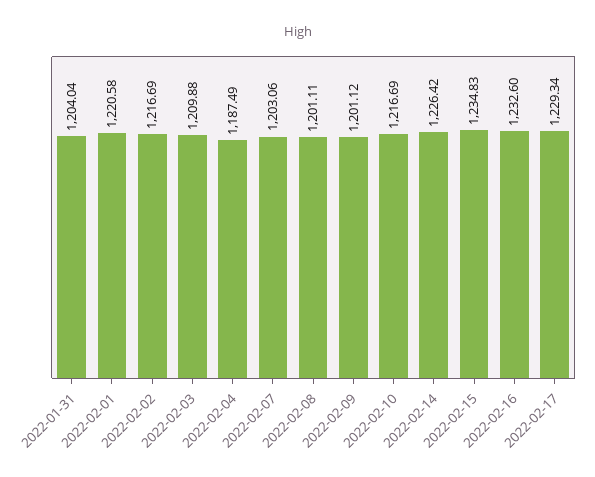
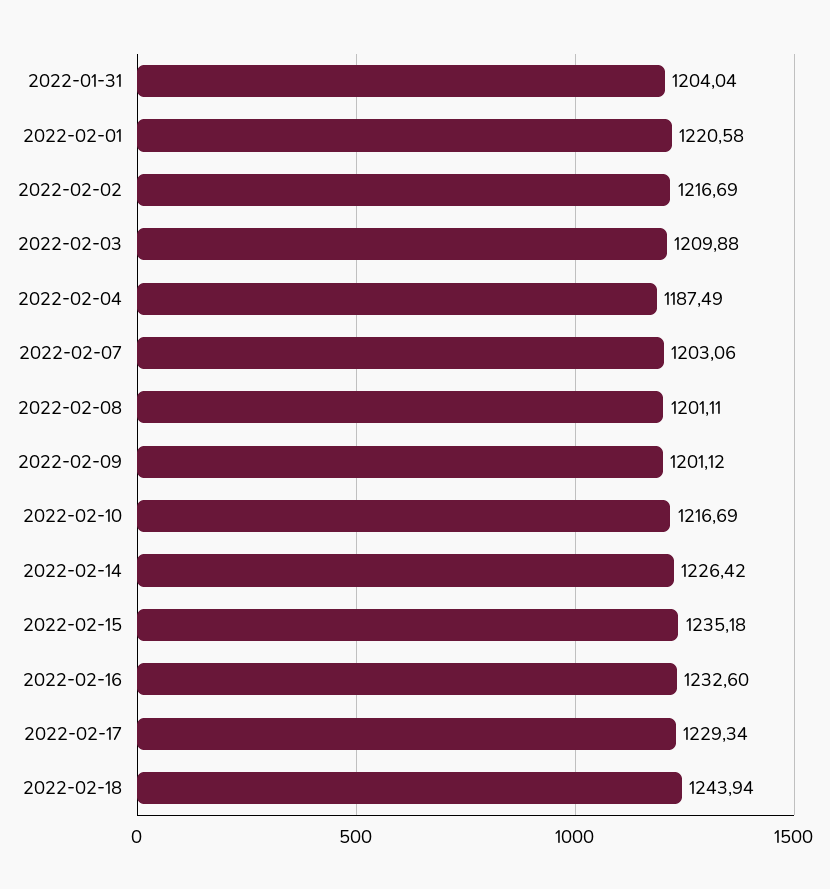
2022-02-15: 1234.83 -> 1235.18
2022-02-18: none -> 1243.94

